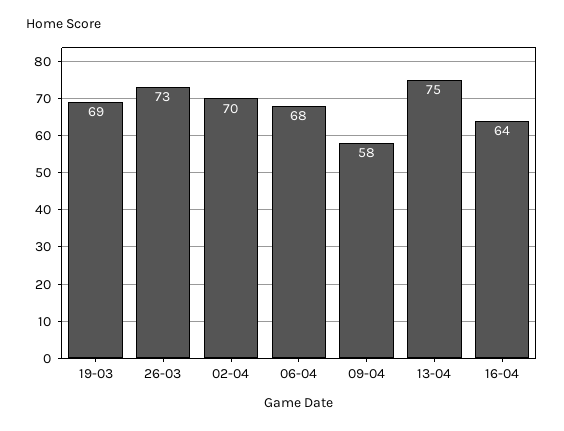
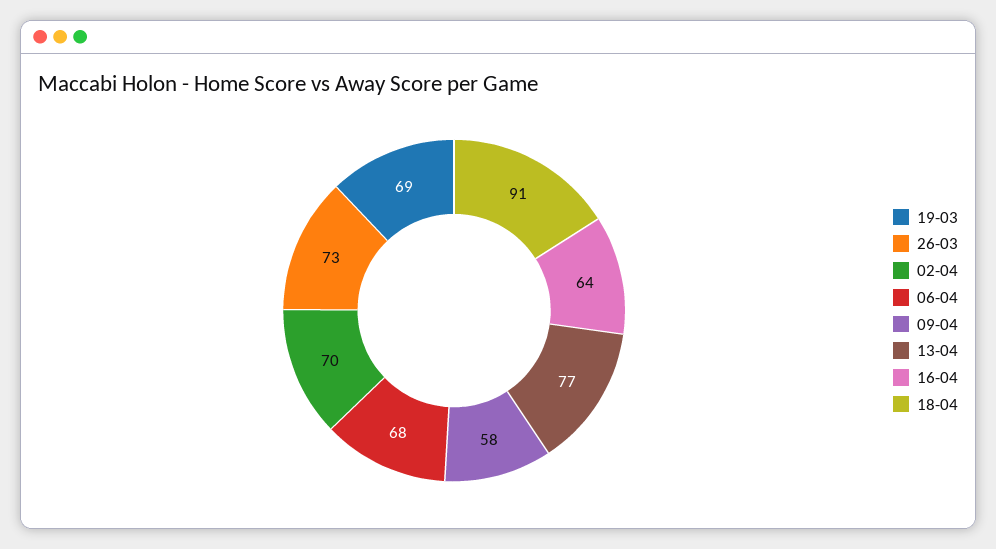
13-04: 75 -> 77
18-04: none -> 91

